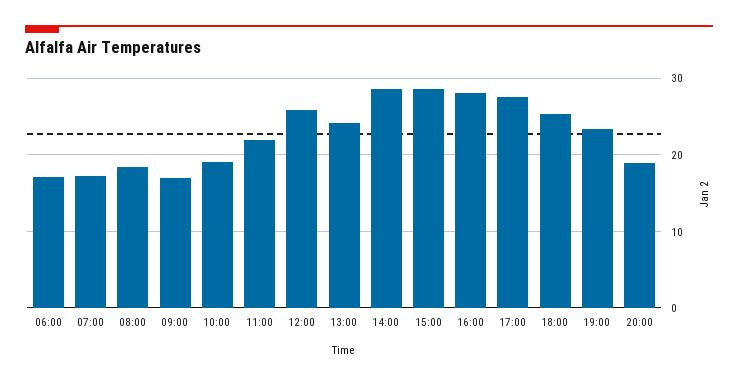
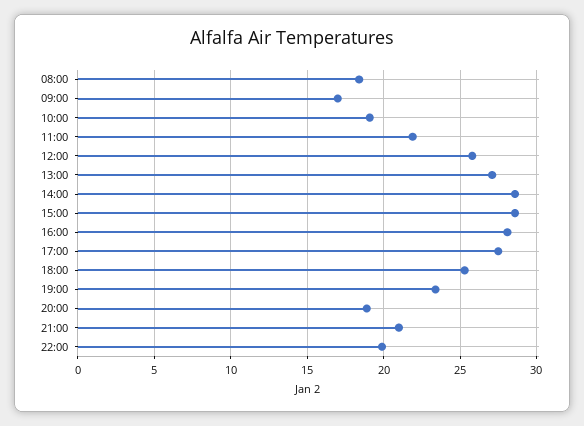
06:00: 17 -> none
07:00: 17 -> none
13:00: 24 -> 27
21:00: none -> 21
22:00: none -> 20

